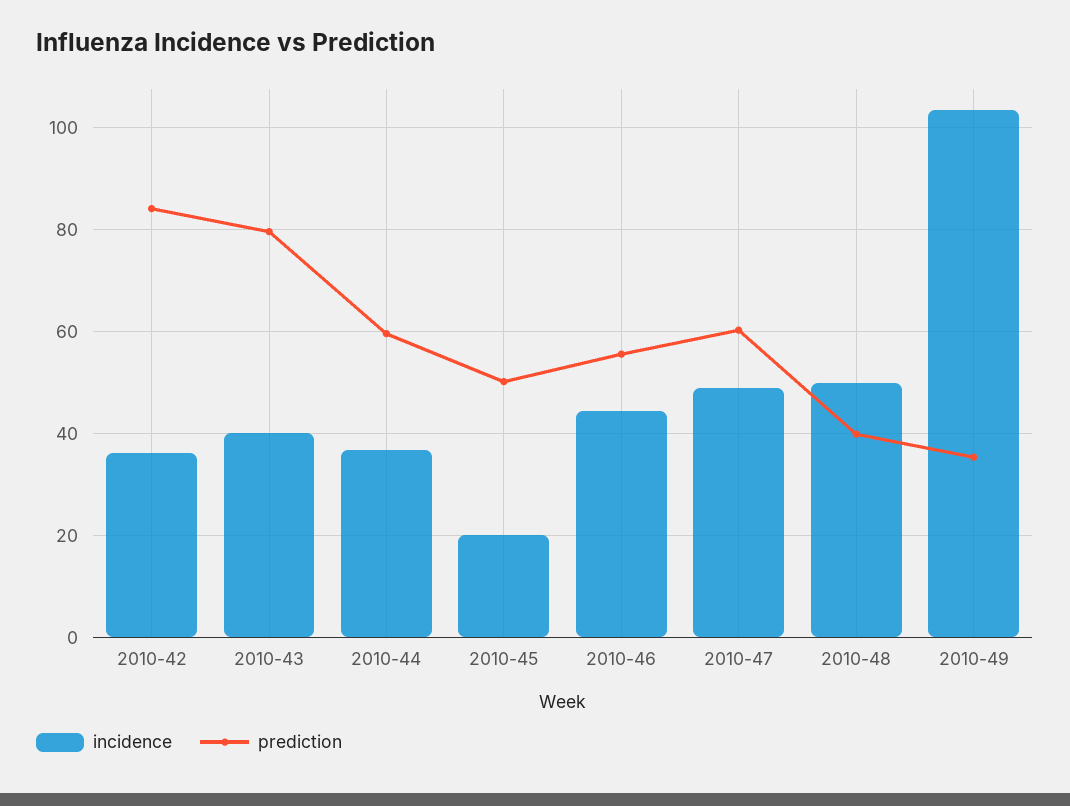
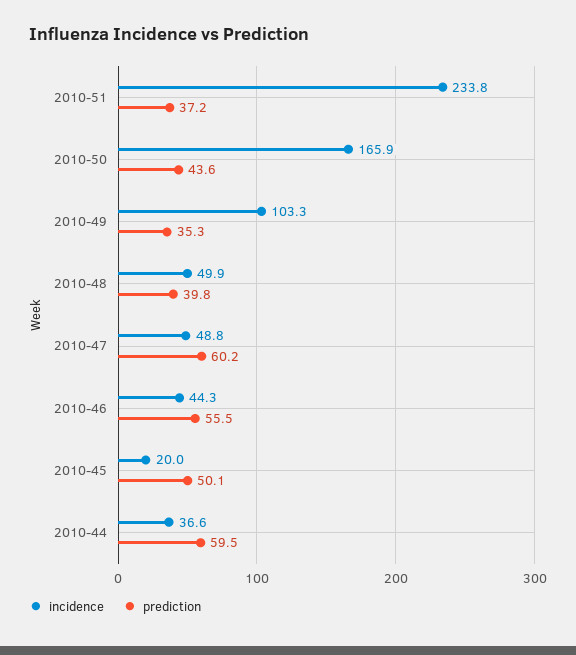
incidence, 2010-42: 36 -> none
prediction, 2010-42: 84 -> none
incidence, 2010-43: 40 -> none
prediction, 2010-43: 80 -> none
incidence, 2010-51: none -> 233.8
prediction, 2010-51: none -> 37.2
incidence, 2010-50: none -> 165.9
prediction, 2010-50: none -> 43.6

